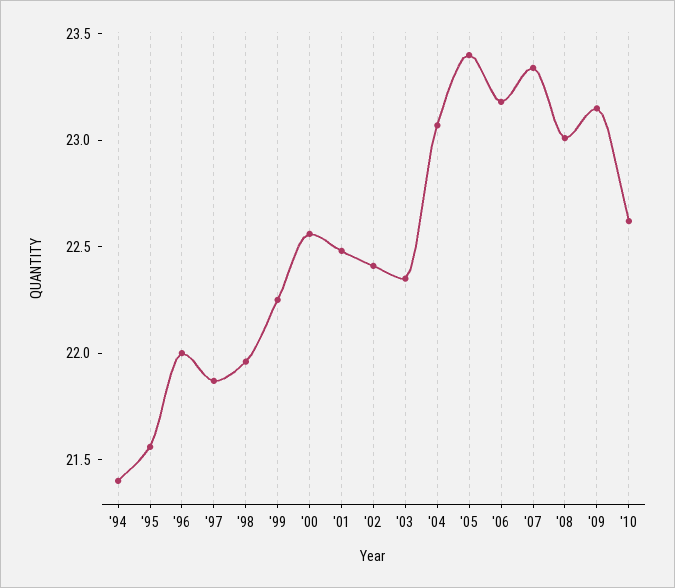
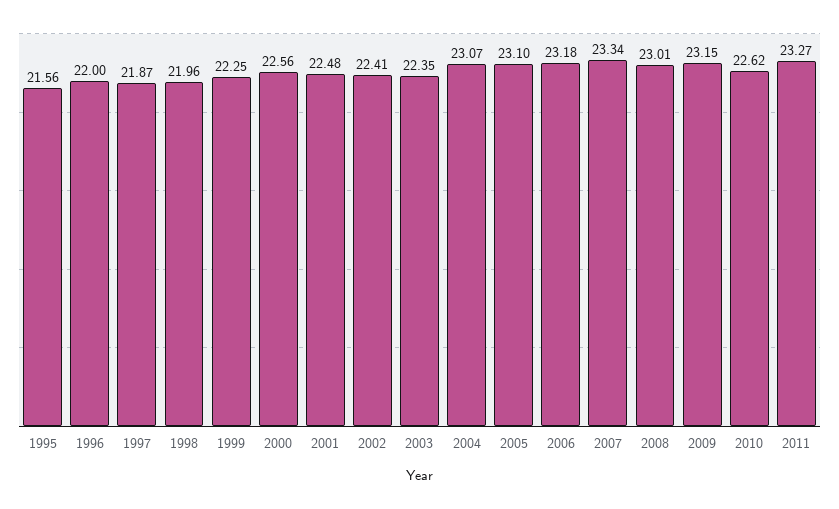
'94: 21.4 -> none
'05: 23.4 -> 23.1
2011: none -> 23.27

